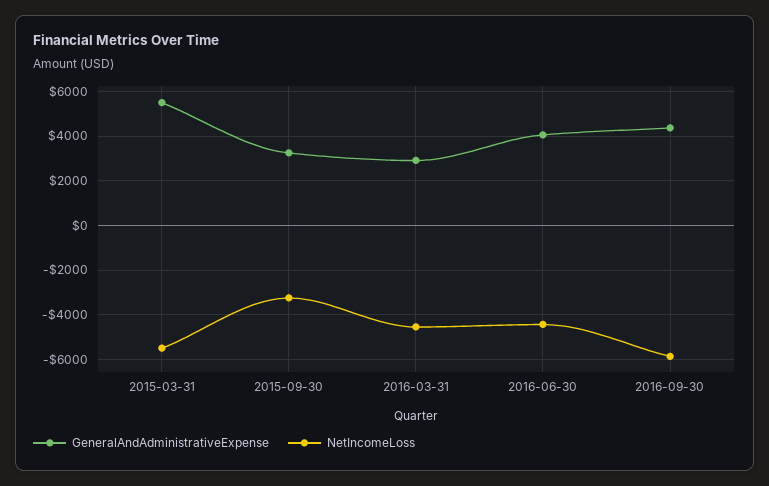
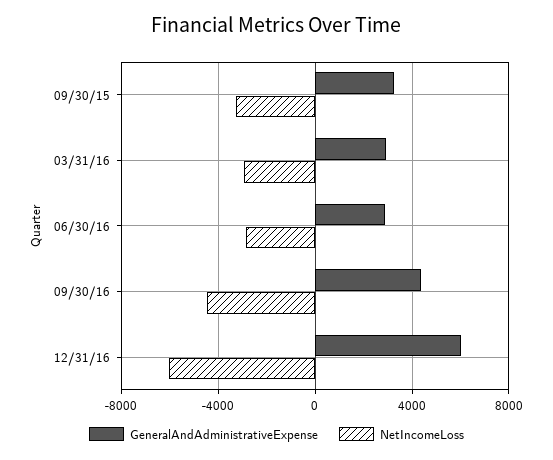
GeneralAndAdministrativeExpense, 2015-03-31: 5500 -> none
NetIncomeLoss, 2015-03-31: -5500 -> none
NetIncomeLoss, 2016-03-31: -4500 -> -3000
GeneralAndAdministrativeExpense, 2016-06-30: 4000 -> 3000
NetIncomeLoss, 2016-06-30: -4500 -> -3000
NetIncomeLoss, 2016-09-30: -6000 -> -4500
GeneralAndAdministrativeExpense, 12/31/16: none -> 6000
NetIncomeLoss, 12/31/16: none -> -6000

